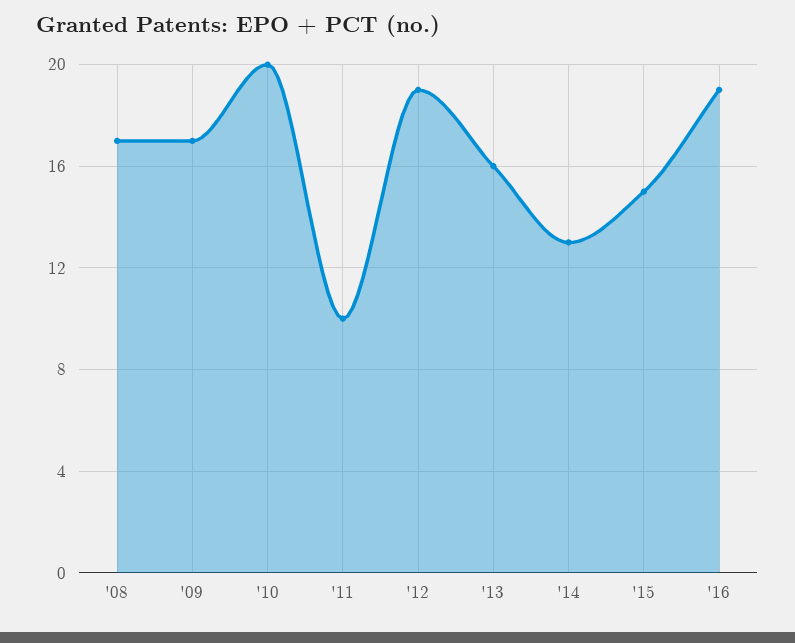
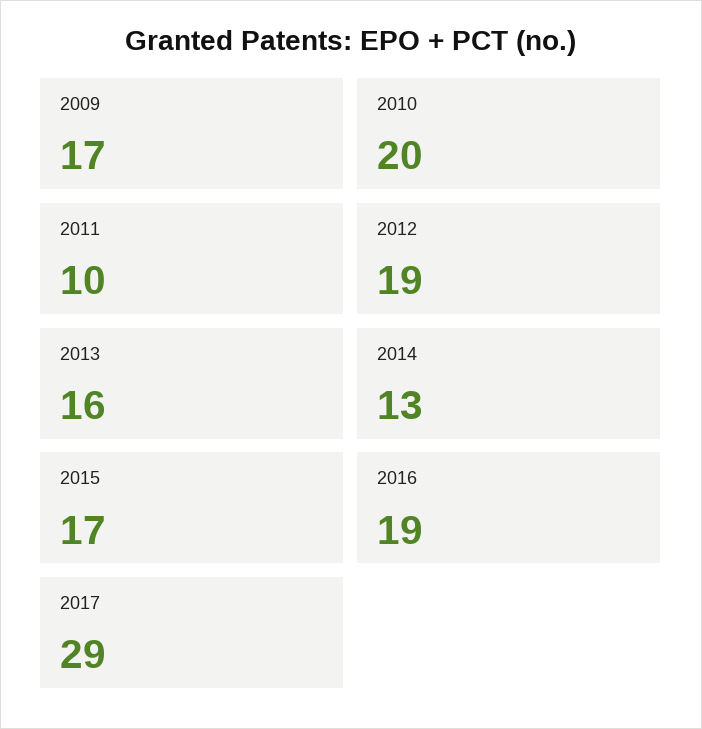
'08: 17 -> none
'15: 15 -> 17
2017: none -> 29

